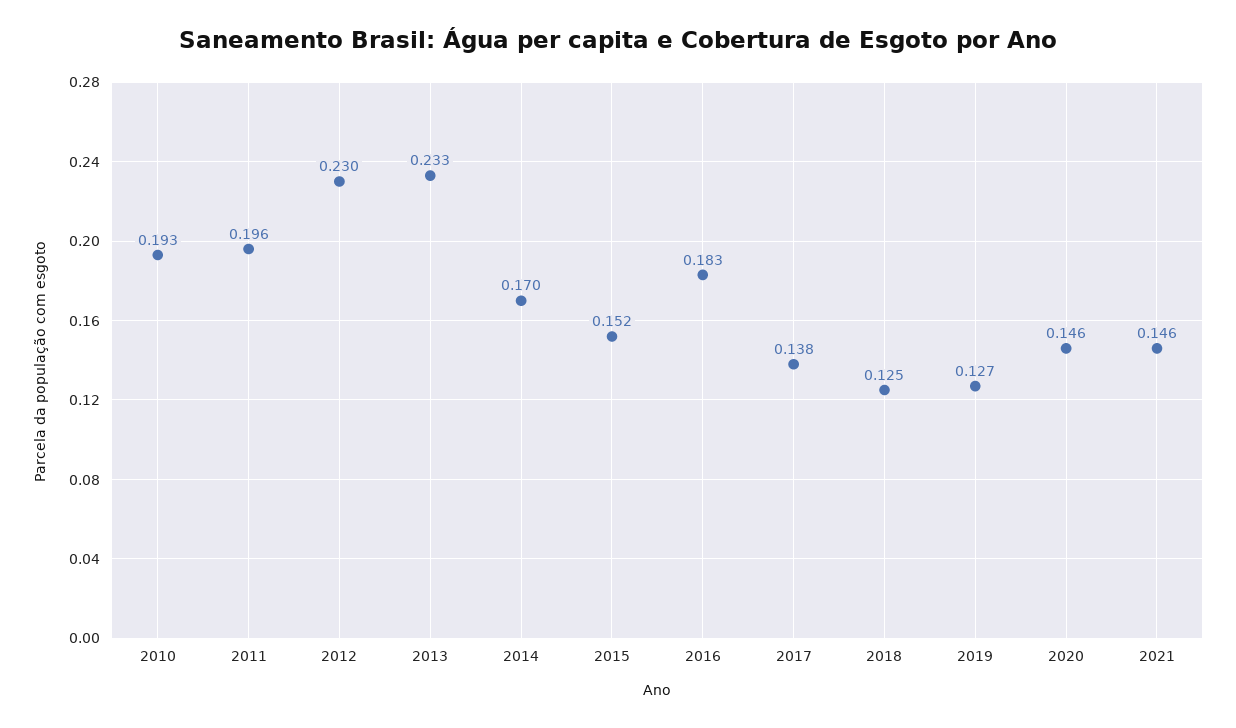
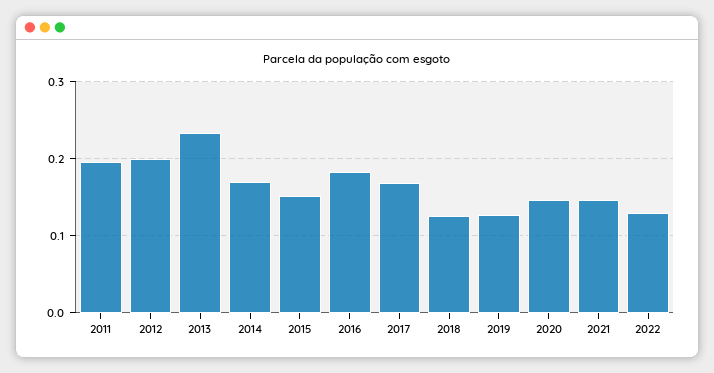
2010: 0.193 -> none
2012: 0.23 -> 0.2
2017: 0.138 -> 0.17
2022: none -> 0.13

